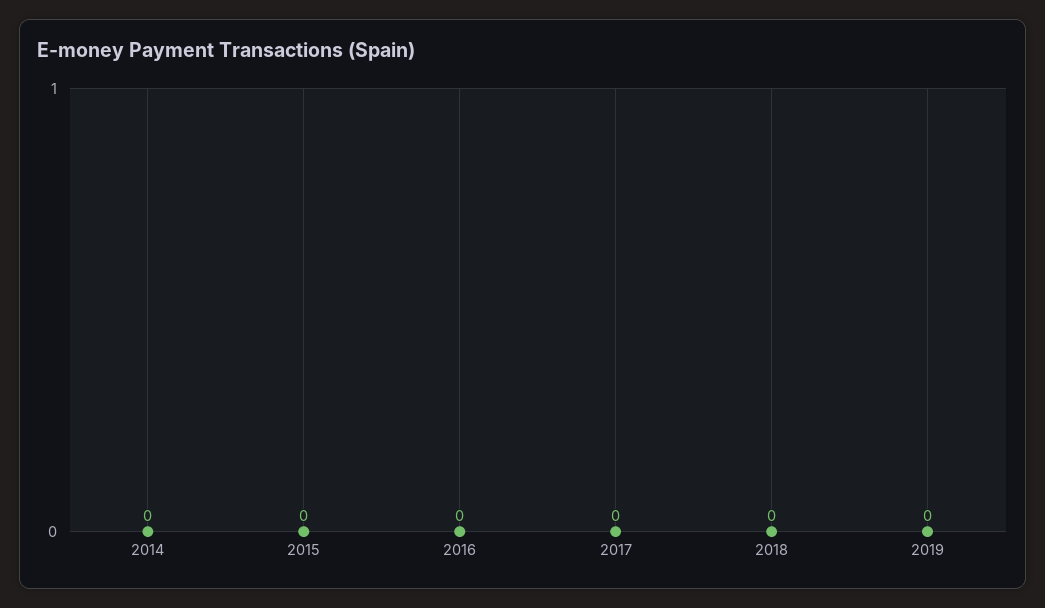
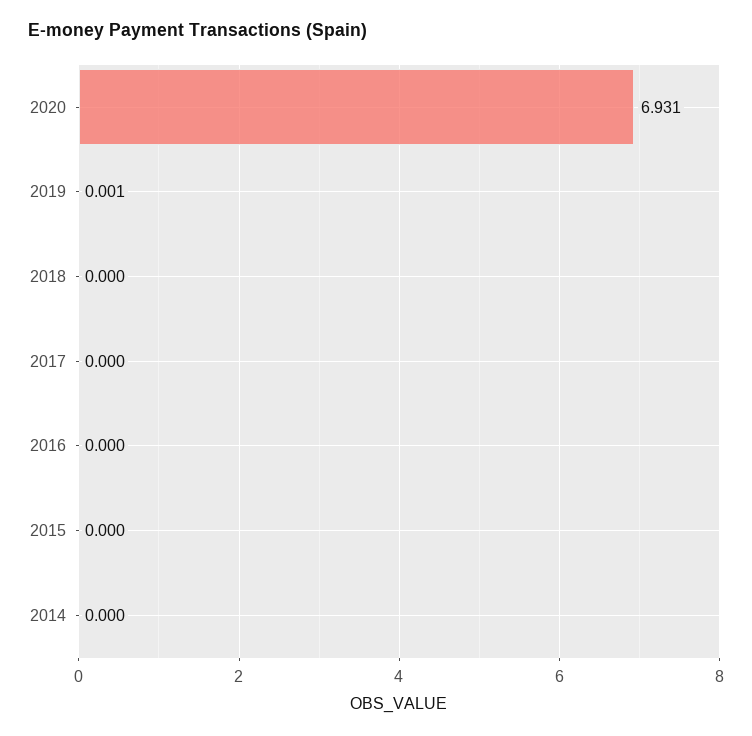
2019: 0 -> 0.001
2020: none -> 6.931

